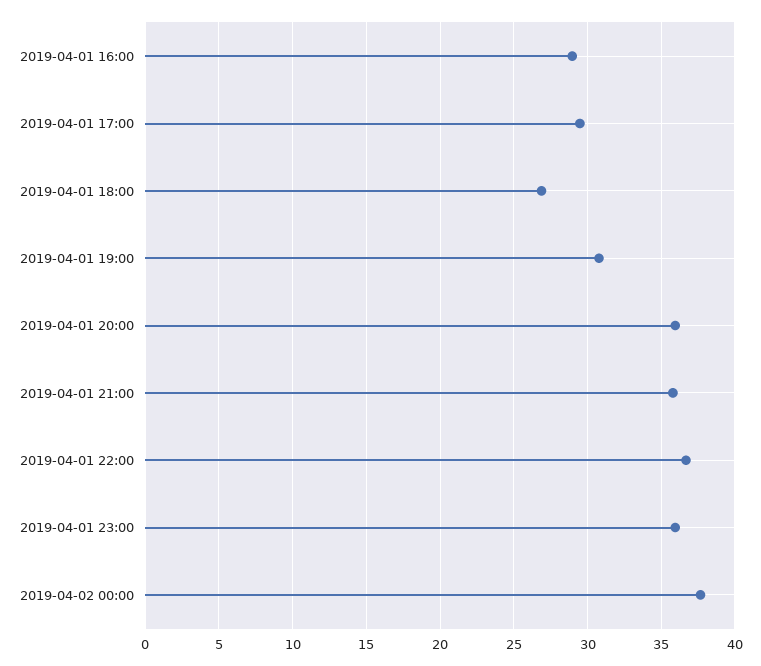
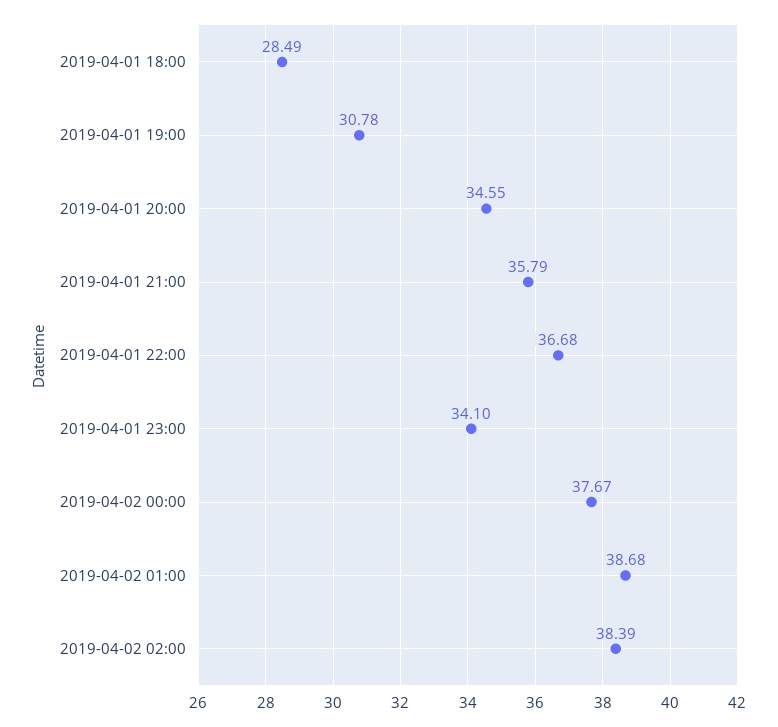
2019-04-01 16:00: 29 -> none
2019-04-01 17:00: 29.5 -> none
2019-04-01 18:00: 27 -> 28.49
2019-04-01 20:00: 36 -> 34.55
2019-04-01 23:00: 36 -> 34.1
2019-04-02 01:00: none -> 38.68
2019-04-02 02:00: none -> 38.39

